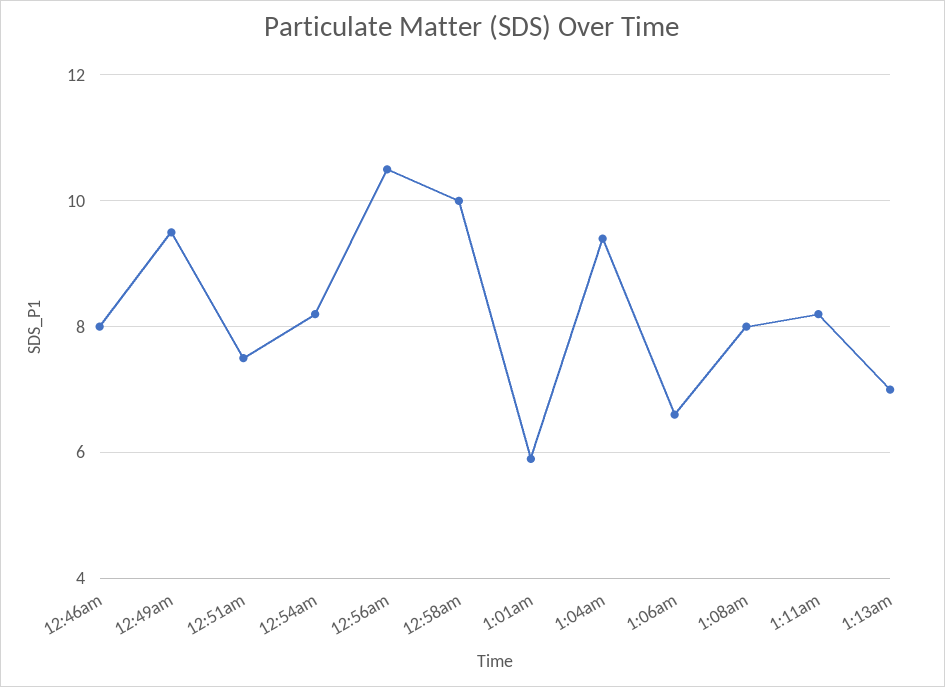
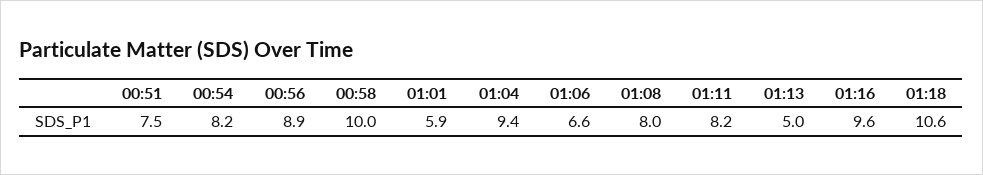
12:46am: 8 -> none
12:49am: 9.5 -> none
12:56am: 10.5 -> 8.9
1:13am: 7 -> 5
01:16: none -> 9.6
01:18: none -> 10.6

